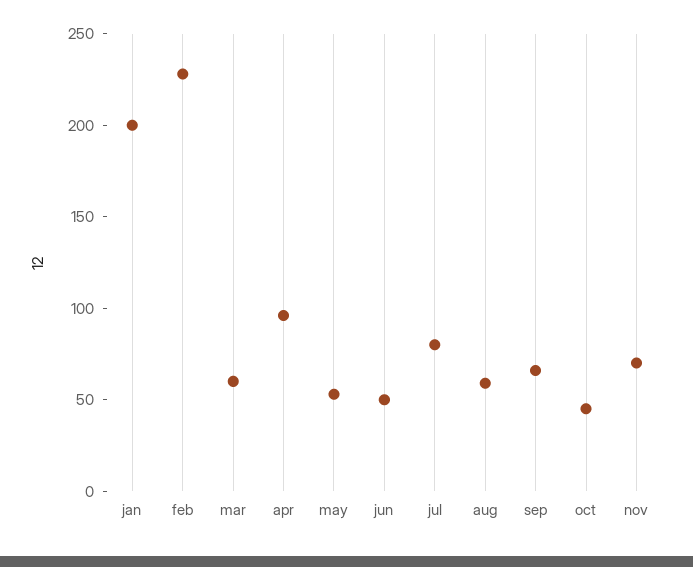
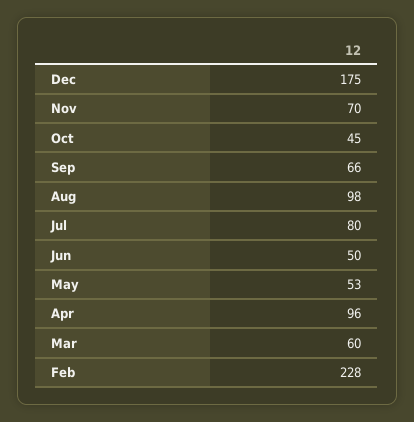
jan: 200 -> none
aug: 60 -> 98
Dec: none -> 175

